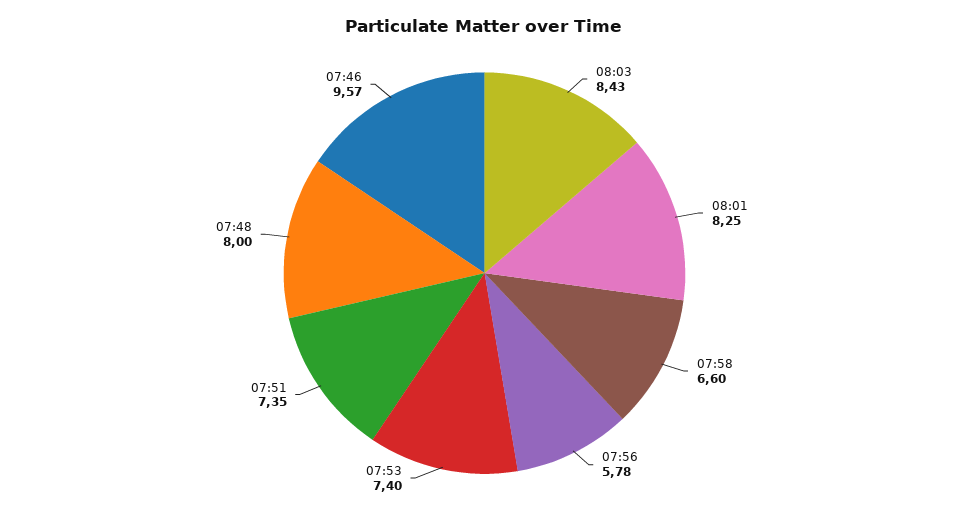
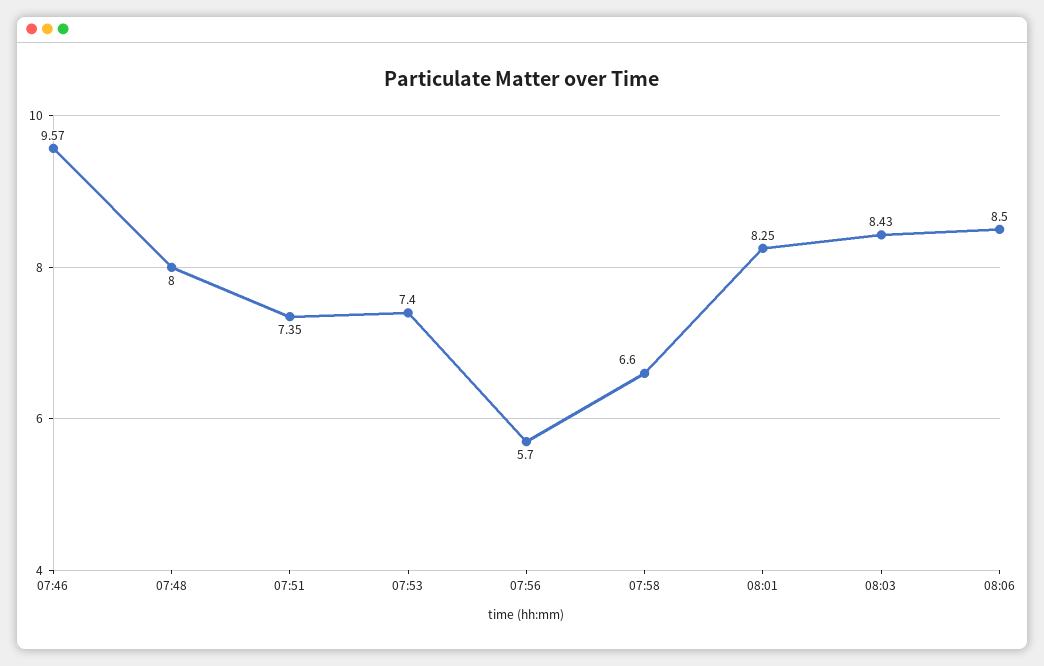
07:56: 5.78 -> 5.7
08:06: none -> 8.5

